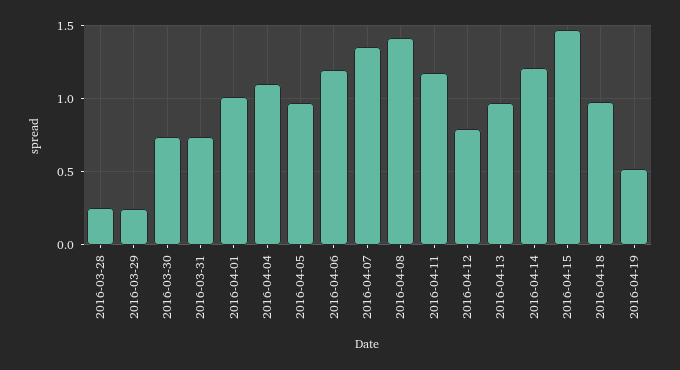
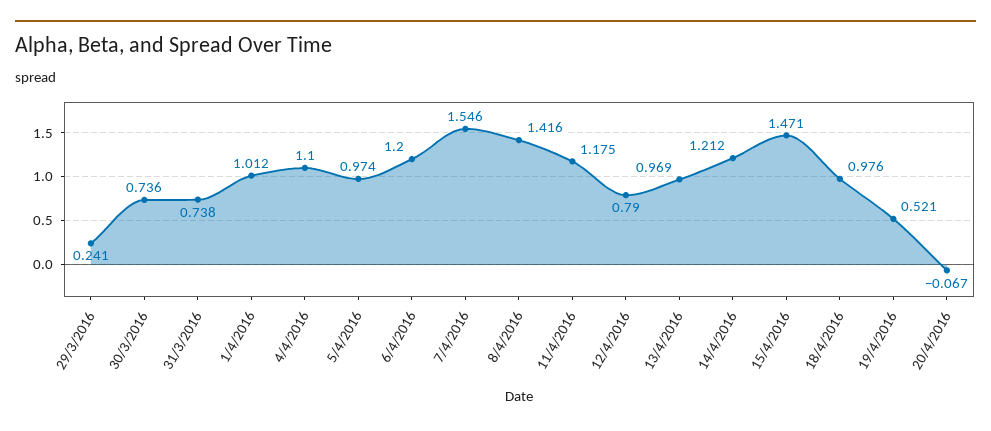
2016-03-28: 0.25 -> none
2016-04-07: 1.35 -> 1.546
20/4/2016: none -> -0.067

